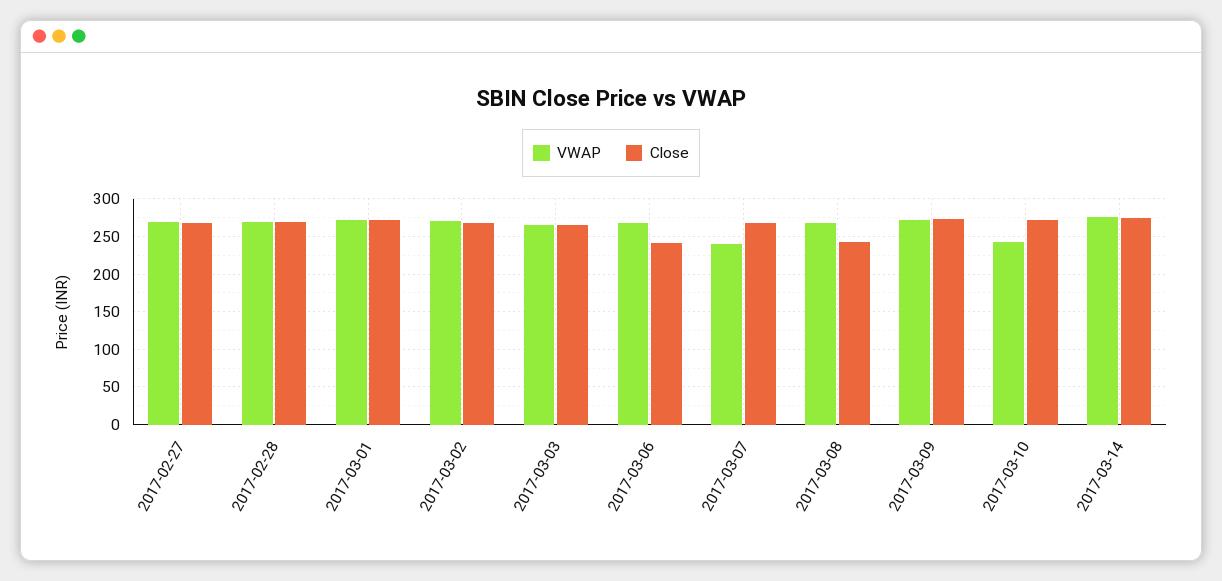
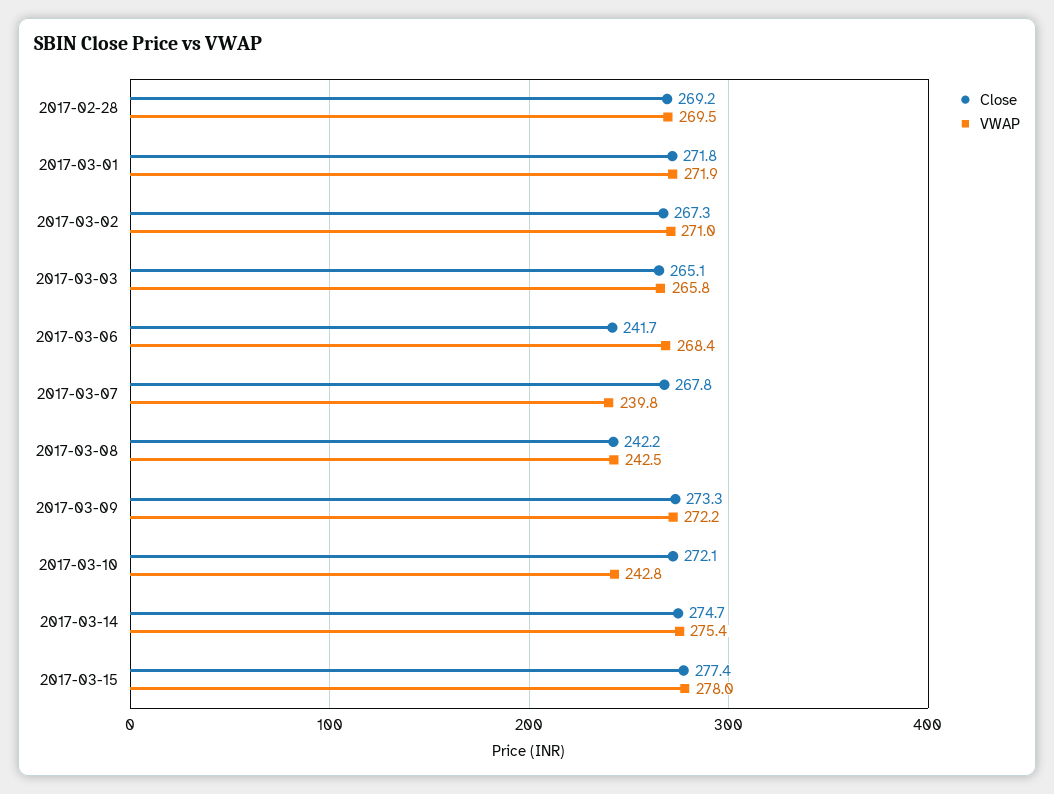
VWAP, 2017-02-27: 270 -> none
Close, 2017-02-27: 270 -> none
VWAP, 2017-03-08: 270 -> 242.5
Close, 2017-03-15: none -> 277.4
VWAP, 2017-03-15: none -> 278

